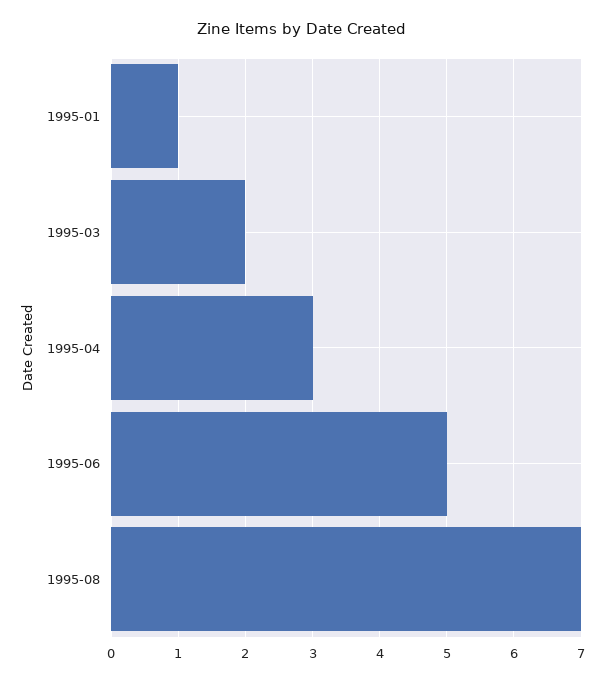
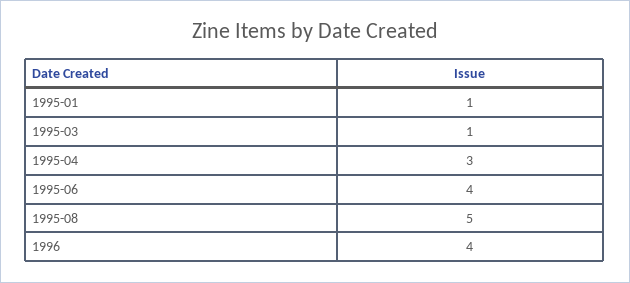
1995-03: 2 -> 1
1995-06: 5 -> 4
1995-08: 7 -> 5
1996: none -> 4

